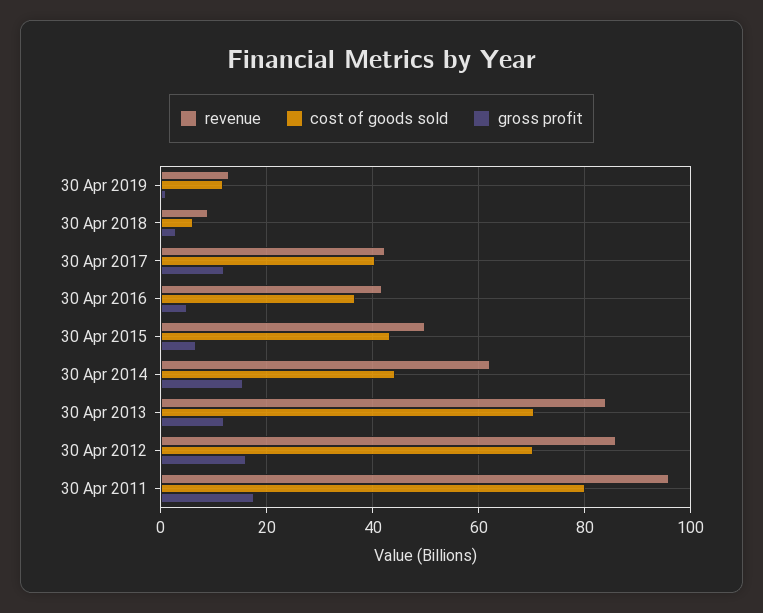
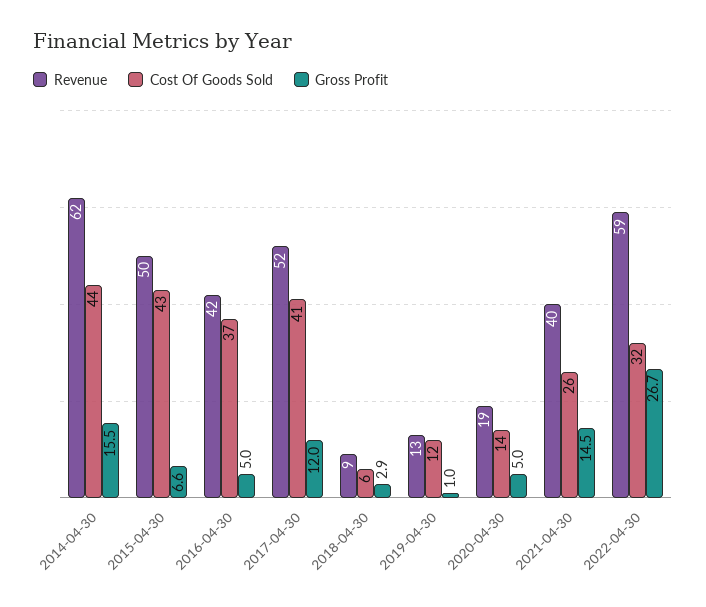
revenue, 30 Apr 2017: 42 -> 52
revenue, 30 Apr 2013: 84 -> none
cost of goods sold, 30 Apr 2013: 70 -> none
gross profit, 30 Apr 2013: 12 -> none
revenue, 30 Apr 2012: 86 -> none
cost of goods sold, 30 Apr 2012: 70 -> none
gross profit, 30 Apr 2012: 16 -> none
revenue, 30 Apr 2011: 96 -> none
cost of goods sold, 30 Apr 2011: 80 -> none
gross profit, 30 Apr 2011: 18 -> none
revenue, 2020-04-30: none -> 19
cost of goods sold, 2020-04-30: none -> 14
gross profit, 2020-04-30: none -> 5
revenue, 2021-04-30: none -> 40
cost of goods sold, 2021-04-30: none -> 26
gross profit, 2021-04-30: none -> 14.5
revenue, 2022-04-30: none -> 59
cost of goods sold, 2022-04-30: none -> 32
gross profit, 2022-04-30: none -> 26.7

